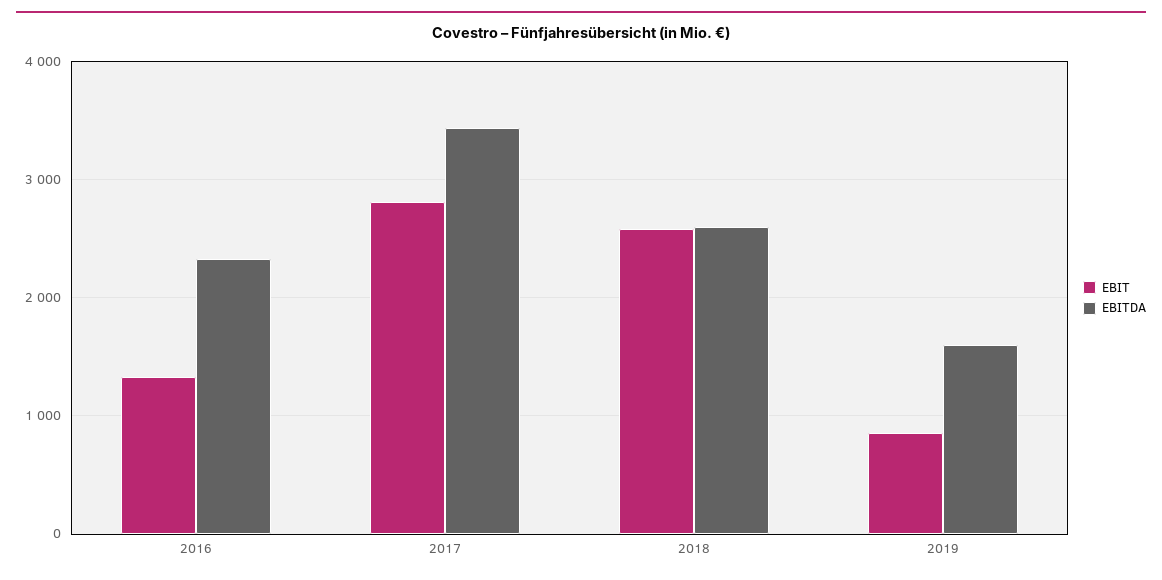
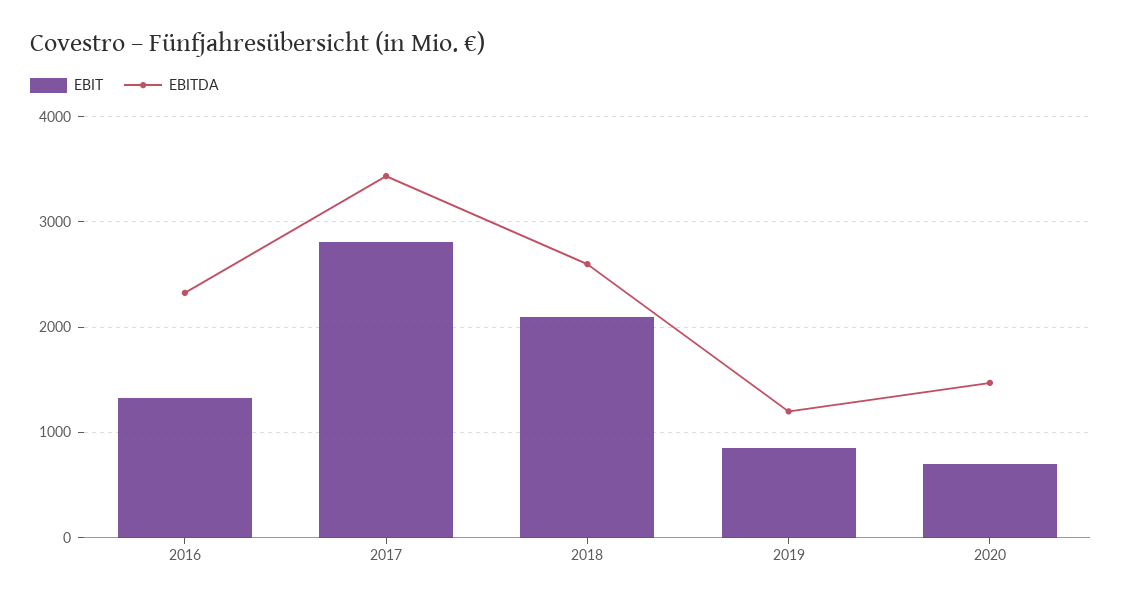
EBIT, 2018: 2600 -> 2100
EBITDA, 2019: 1600 -> 1200
EBIT, 2020: none -> 700
EBITDA, 2020: none -> 1500

